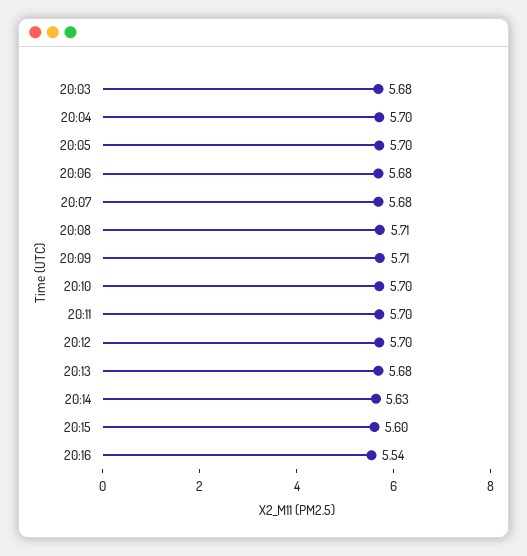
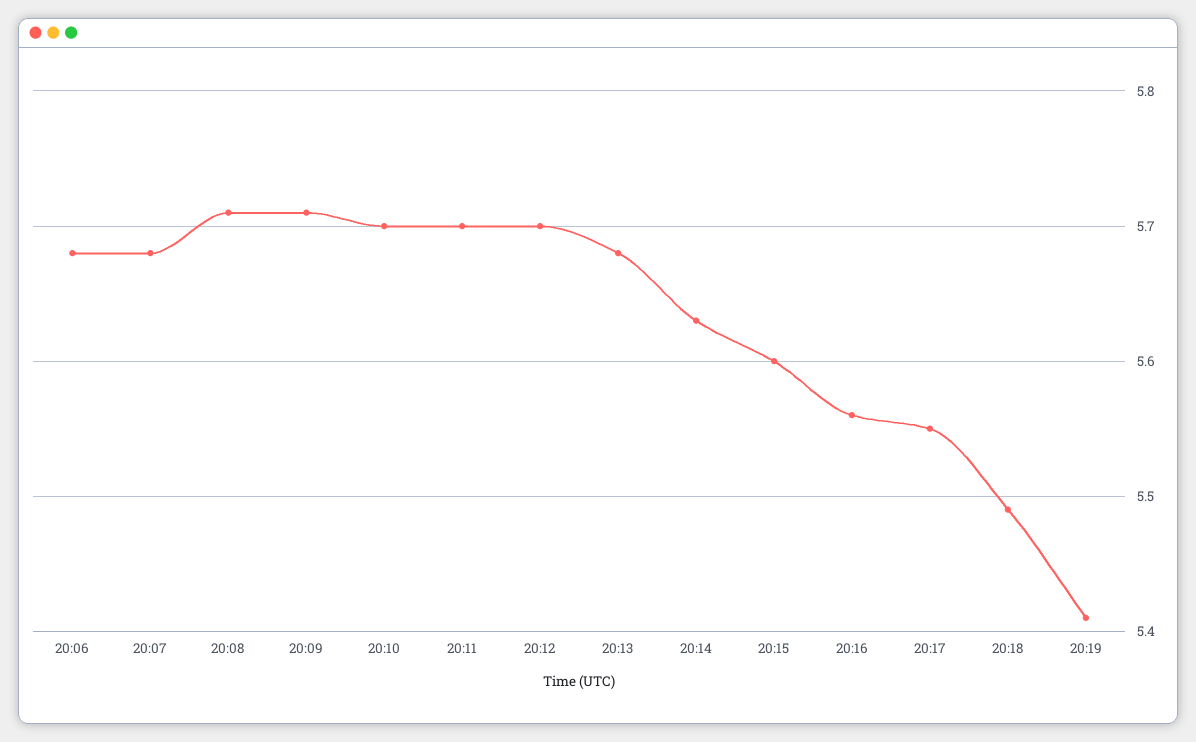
20:03: 5.68 -> none
20:04: 5.7 -> none
20:05: 5.7 -> none
20:16: 5.54 -> 5.56
20:17: none -> 5.55
20:18: none -> 5.49
20:19: none -> 5.41

